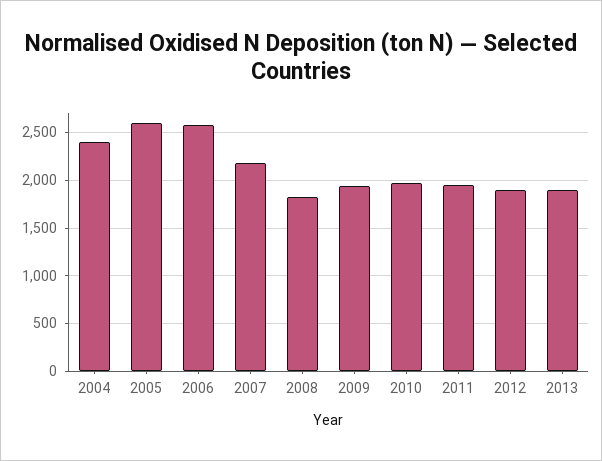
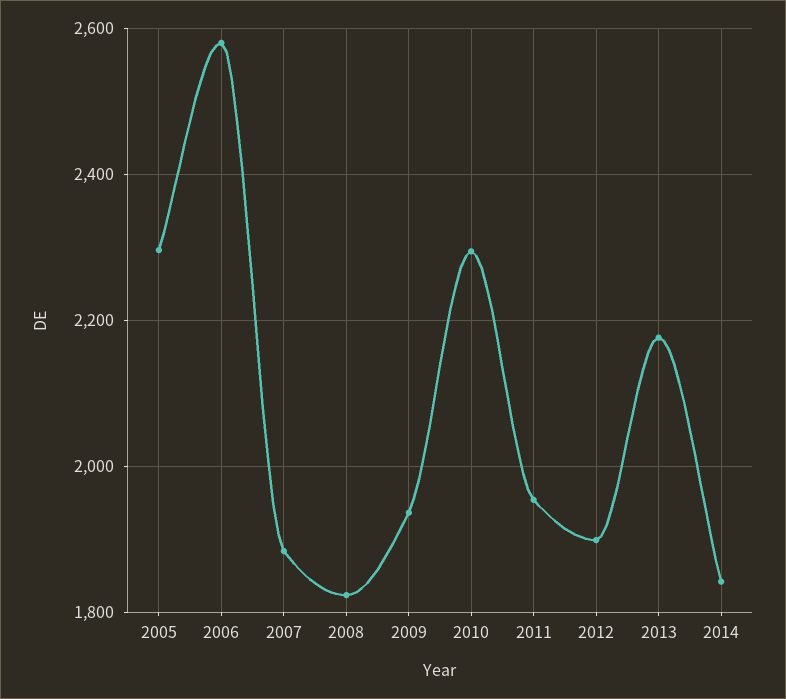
2004: 2400 -> none
2005: 2600 -> 2300
2007: 2200 -> 1880
2010: 2000 -> 2300
2013: 1900 -> 2180
2014: none -> 1840

